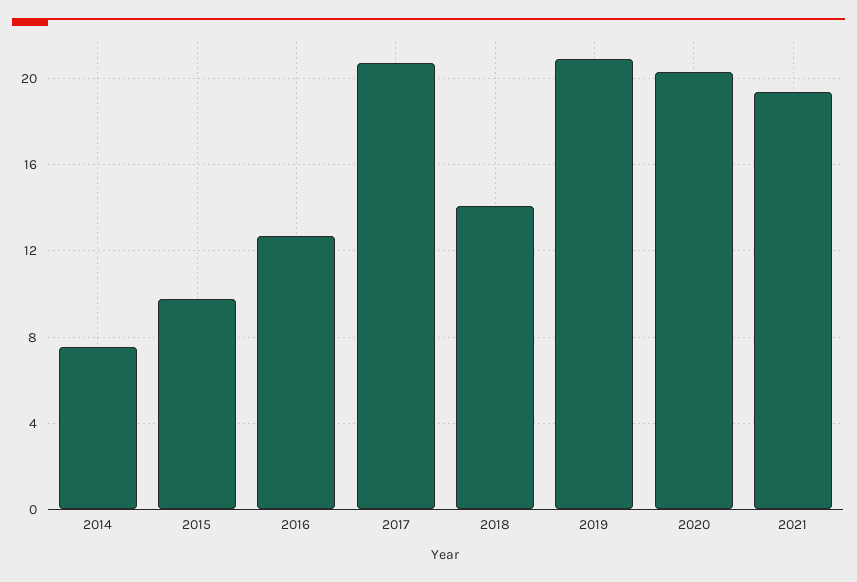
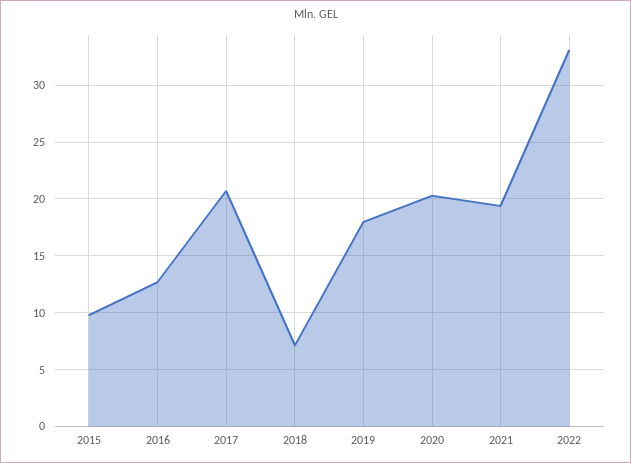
2014: 7.5 -> none
2018: 14 -> 7
2019: 21 -> 18
2022: none -> 33

